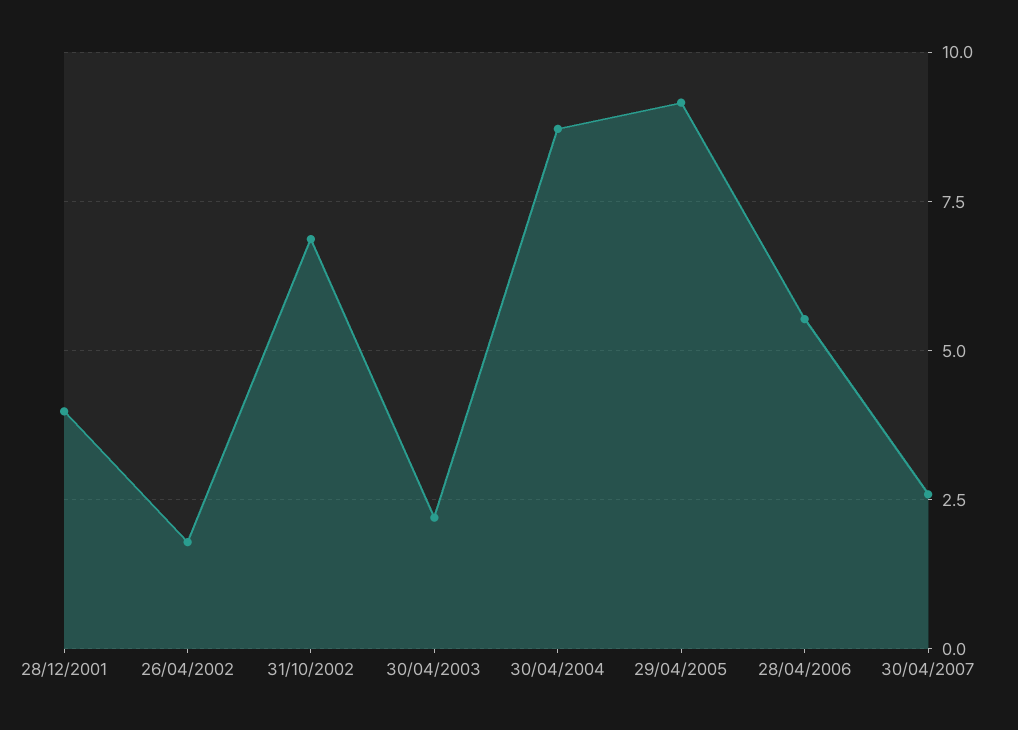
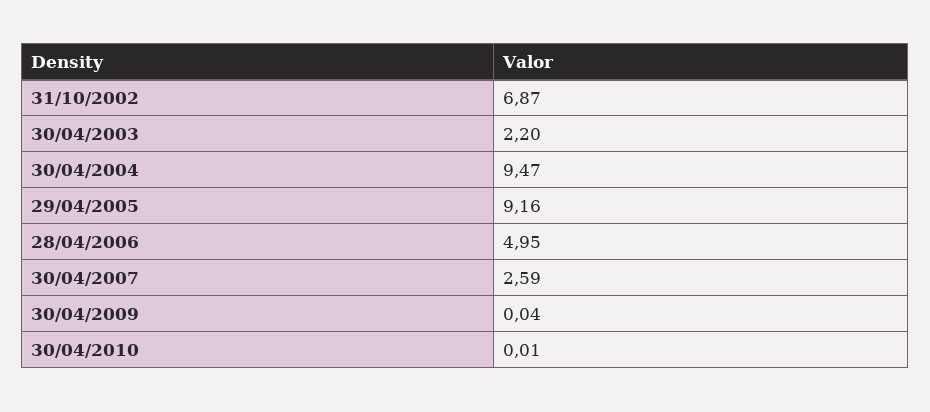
28/12/2001: 4 -> none
26/04/2002: 1.75 -> none
30/04/2004: 8.75 -> 9.47
28/04/2006: 5.5 -> 4.95
30/04/2009: none -> 0.04
30/04/2010: none -> 0.01

